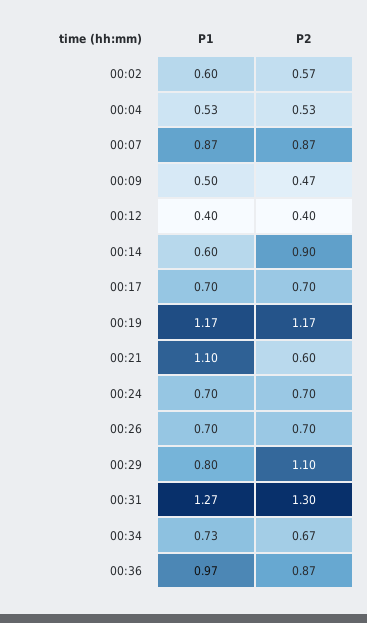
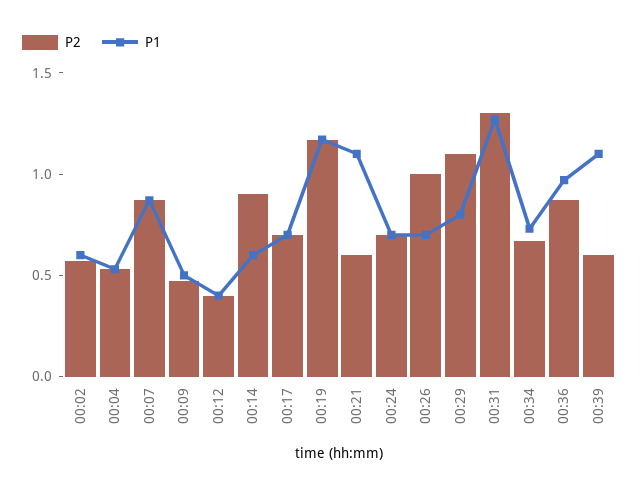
P2, 00:26: 0.7 -> 1
P2, 00:39: none -> 0.6
P1, 00:39: none -> 1.1

